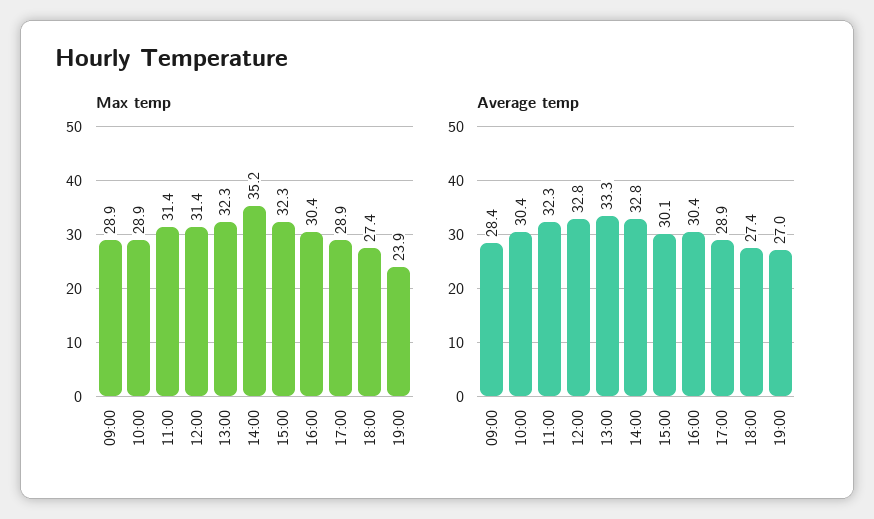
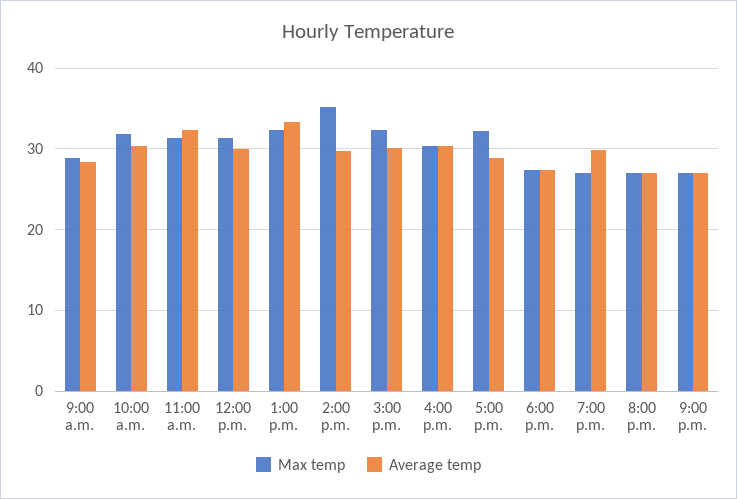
Max temp, 10:00: 28.9 -> 32
Max temp, 17:00: 28.9 -> 32
Max temp, 19:00: 23.9 -> 27
Average temp, 12:00: 32.8 -> 30
Average temp, 14:00: 32.8 -> 30
Average temp, 19:00: 27 -> 30
Max temp, 8:00 p.m.: none -> 27
Average temp, 8:00 p.m.: none -> 27
Max temp, 9:00 p.m.: none -> 27
Average temp, 9:00 p.m.: none -> 27

